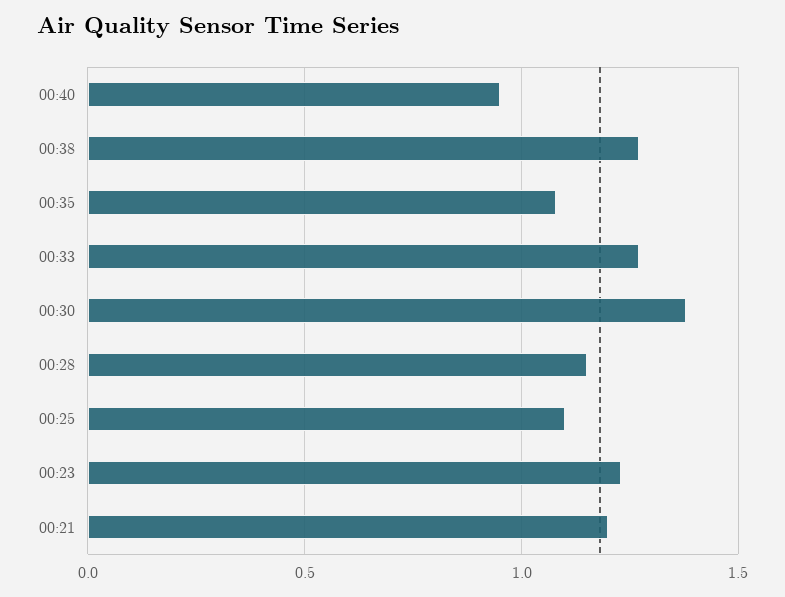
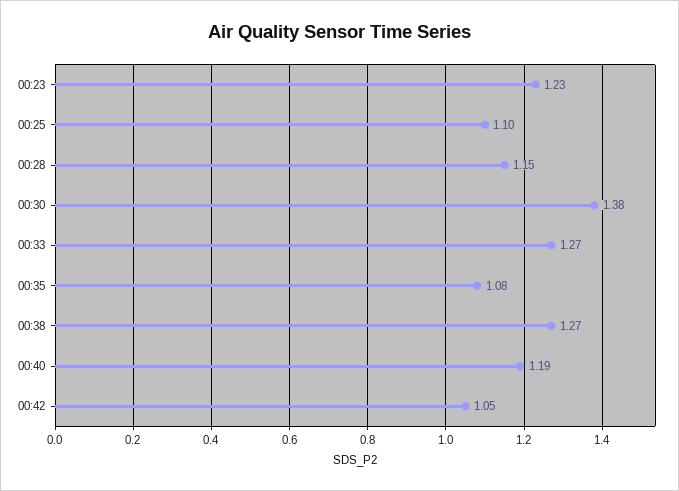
00:40: 0.95 -> 1.19
00:21: 1.2 -> none
00:42: none -> 1.05

